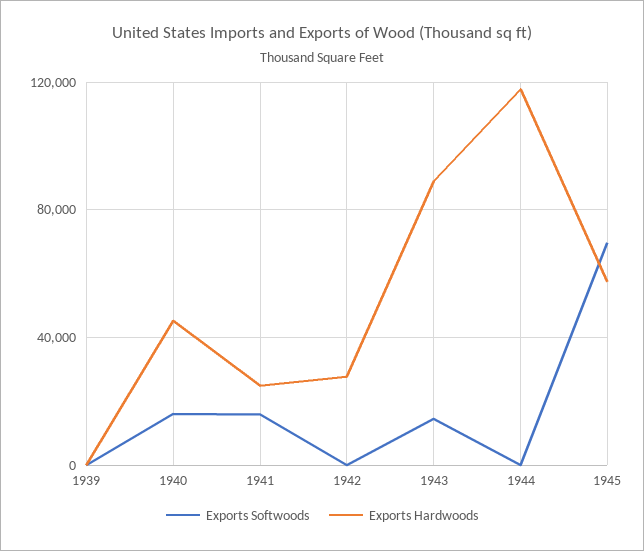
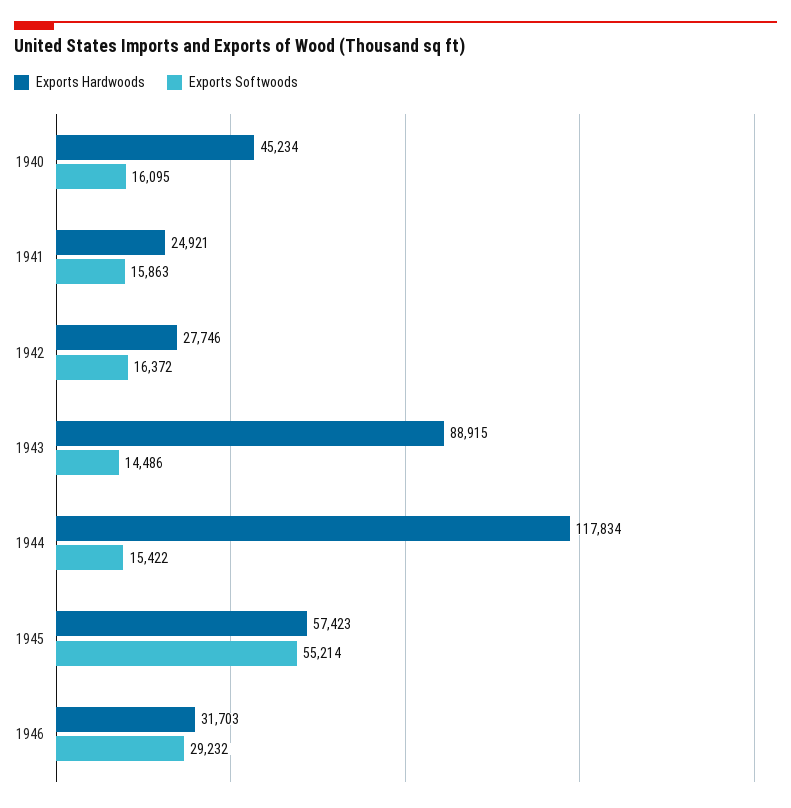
Exports Softwoods, 1939: 0 -> none
Exports Hardwoods, 1939: 0 -> none
Exports Softwoods, 1942: 0 -> 16372
Exports Softwoods, 1944: 0 -> 15422
Exports Softwoods, 1945: 70000 -> 55214
Exports Hardwoods, 1946: none -> 31703
Exports Softwoods, 1946: none -> 29232

